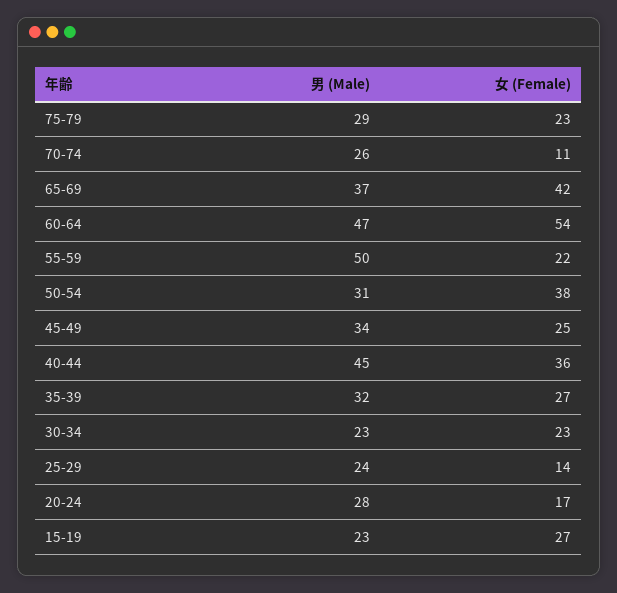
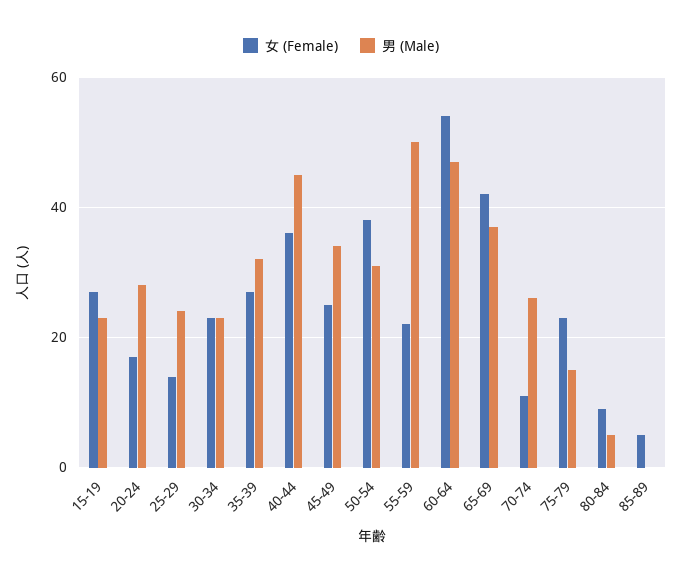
男 (Male), 75-79: 29 -> 15
女 (Female), 80-84: none -> 10
男 (Male), 80-84: none -> 5
女 (Female), 85-89: none -> 5
男 (Male), 85-89: none -> 0

